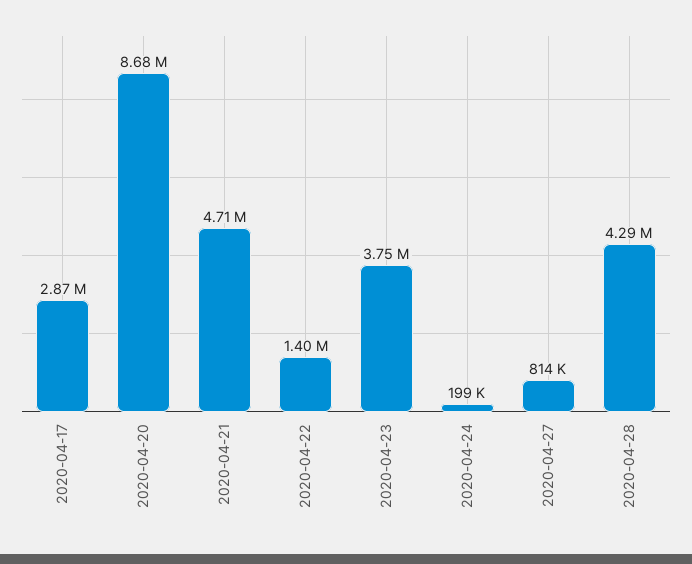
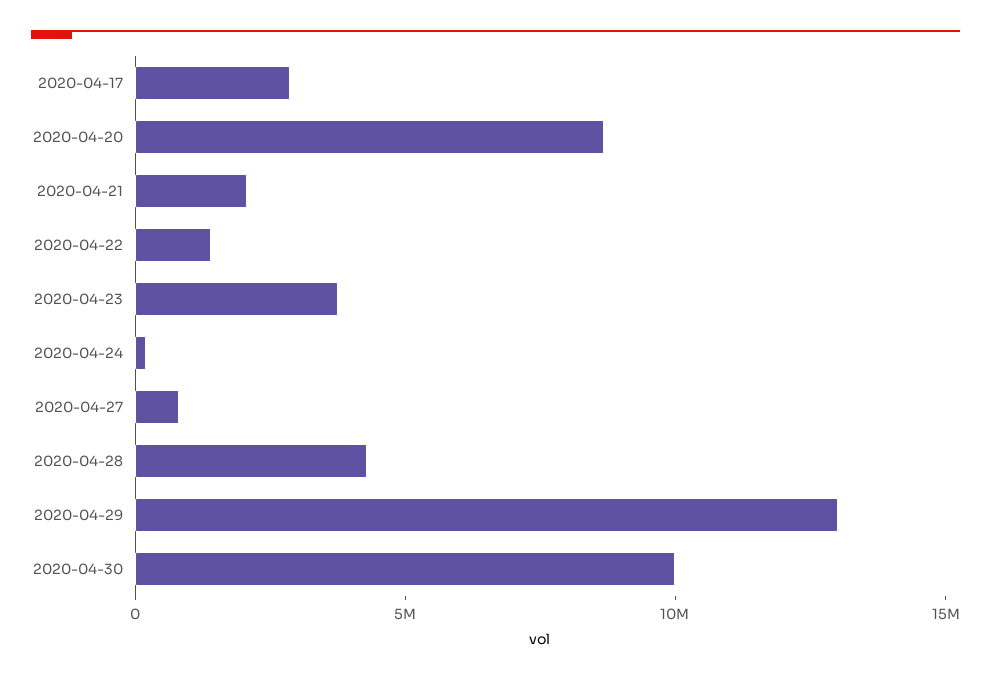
2020-04-21: 4710000 -> 2000000
2020-04-29: none -> 13000000
2020-04-30: none -> 10000000

